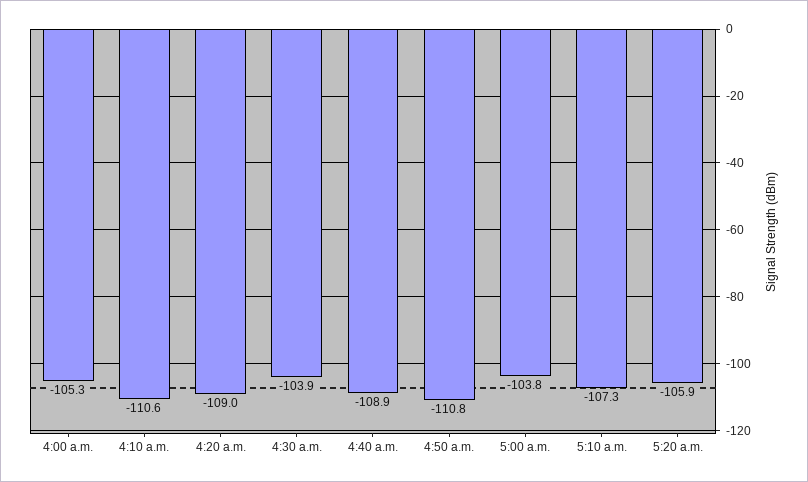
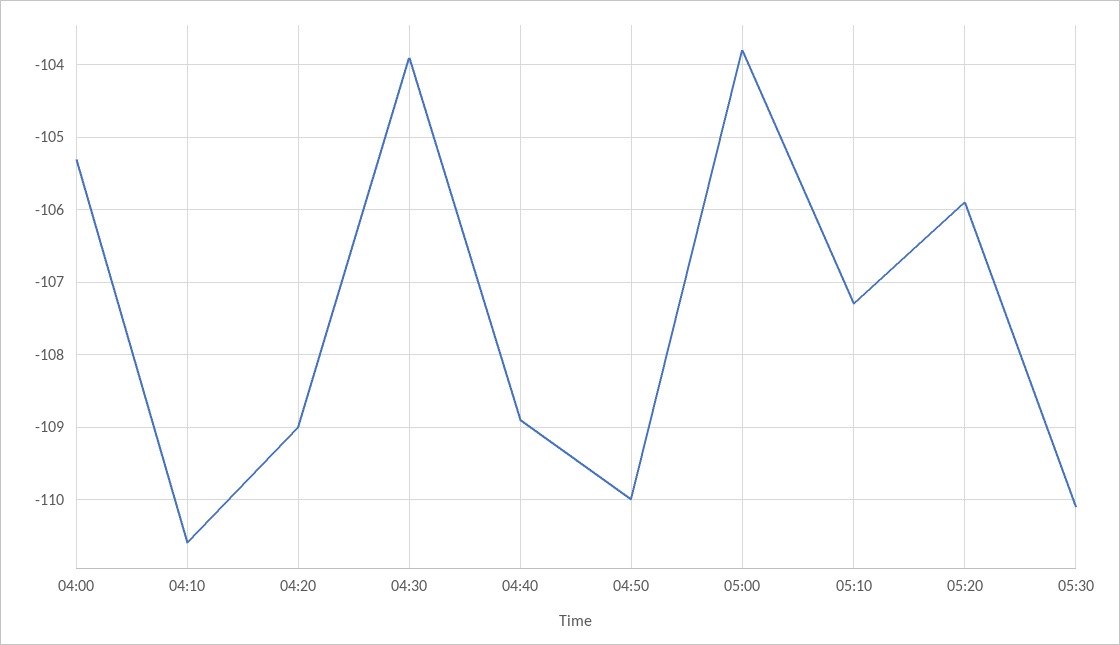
4:50 a.m.: -110.8 -> -110
05:30: none -> -110.1

